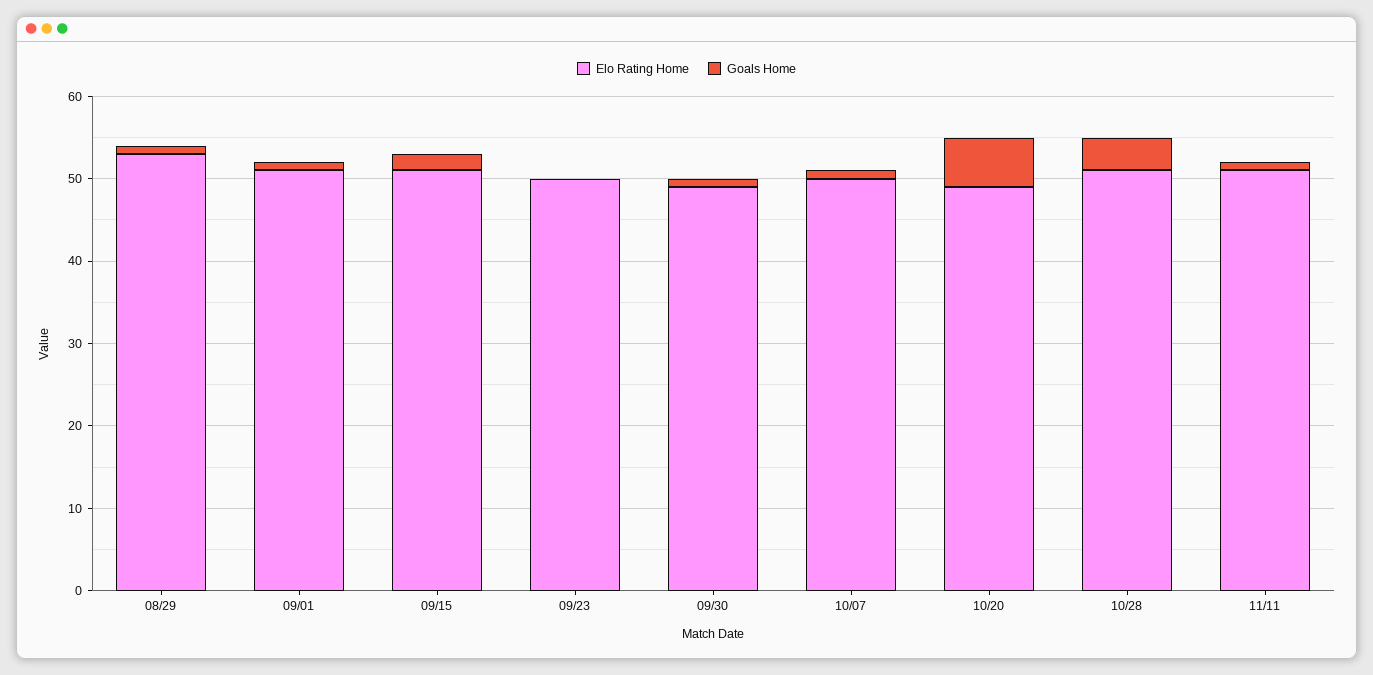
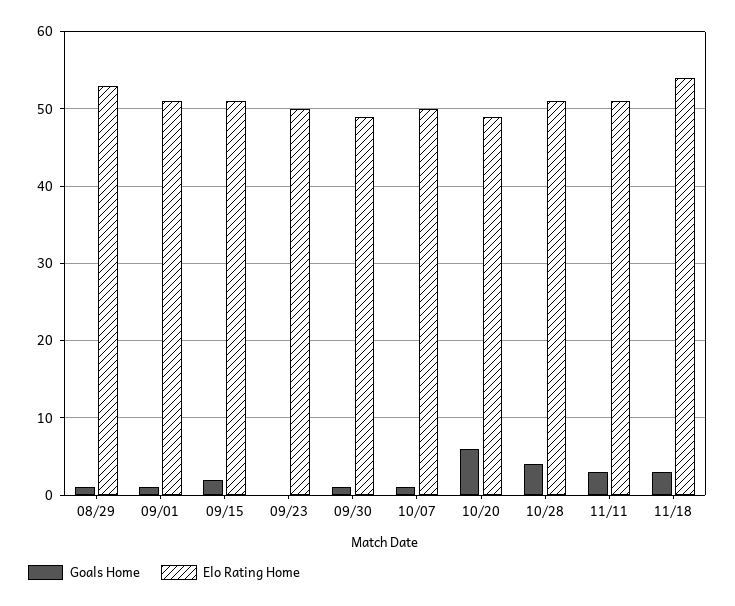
Goals Home, 11/11: 1 -> 3
Goals Home, 11/18: none -> 3
Elo Rating Home, 11/18: none -> 54

